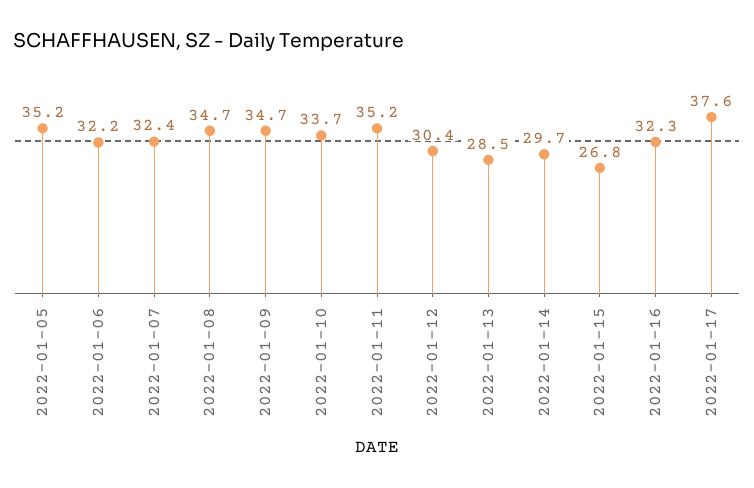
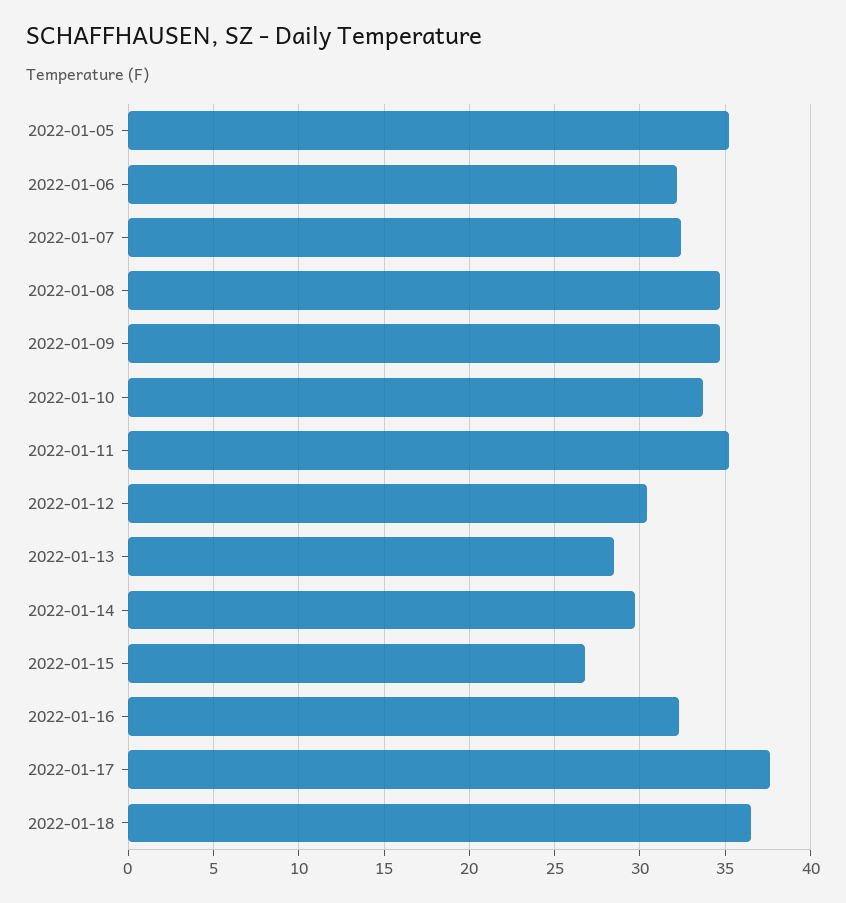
2022-01-18: none -> 36.5

